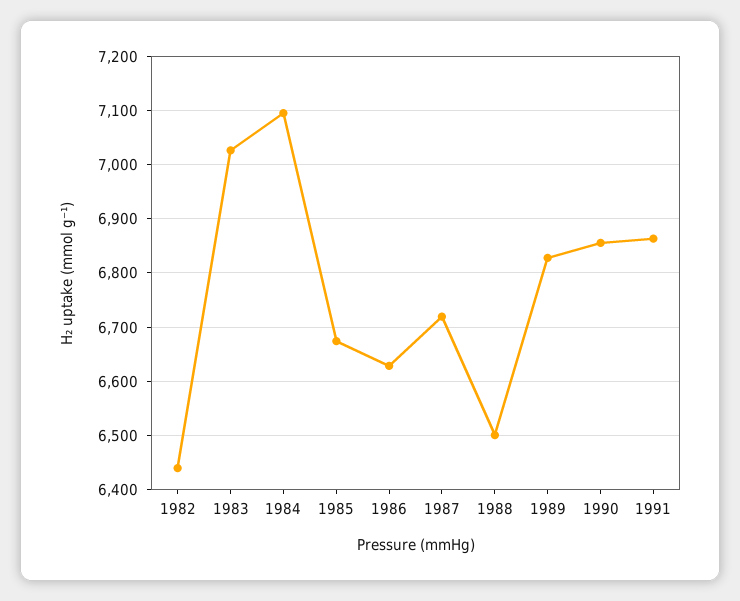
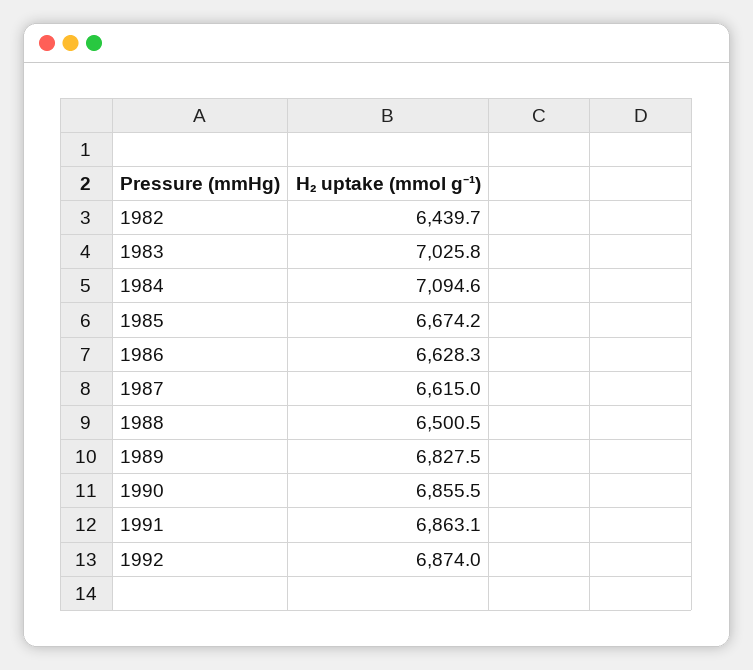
1987: 6720 -> 6615
1992: none -> 6874

